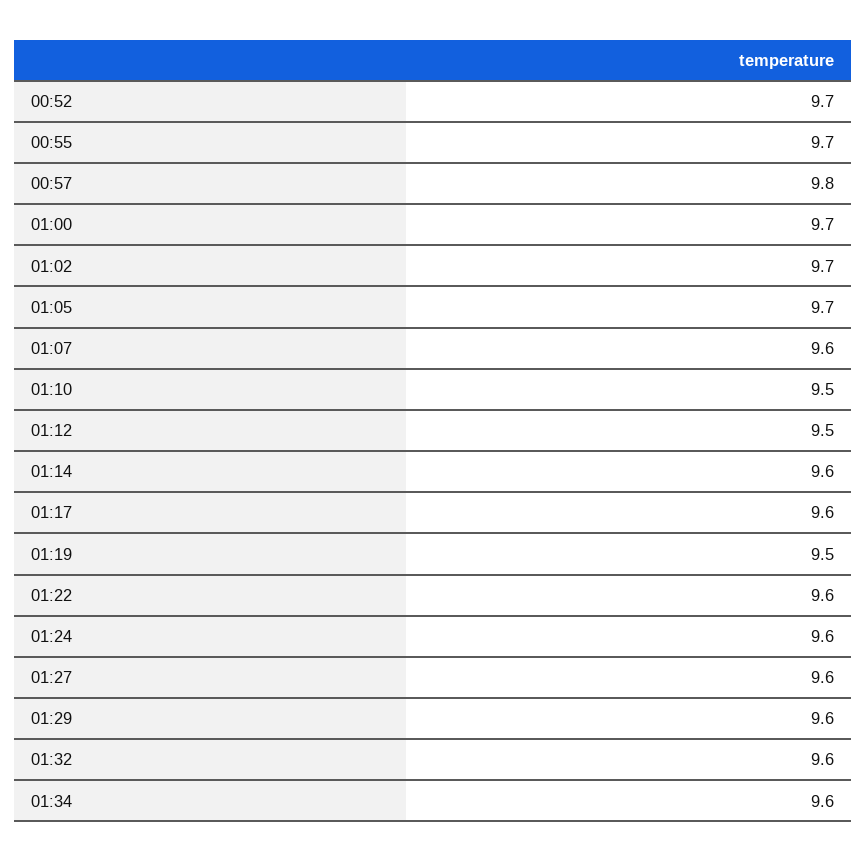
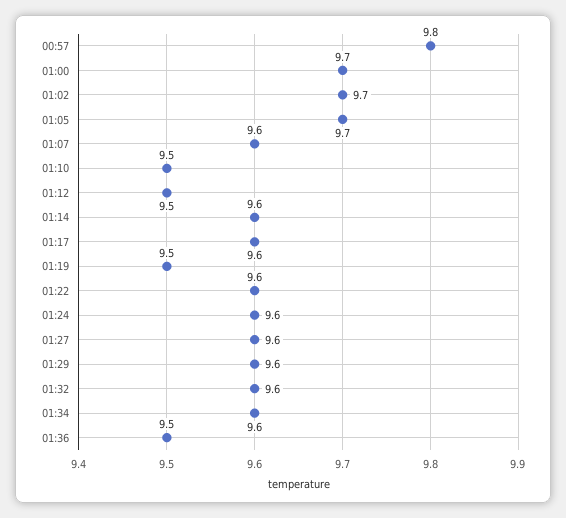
00:52: 9.7 -> none
00:55: 9.7 -> none
01:36: none -> 9.5

